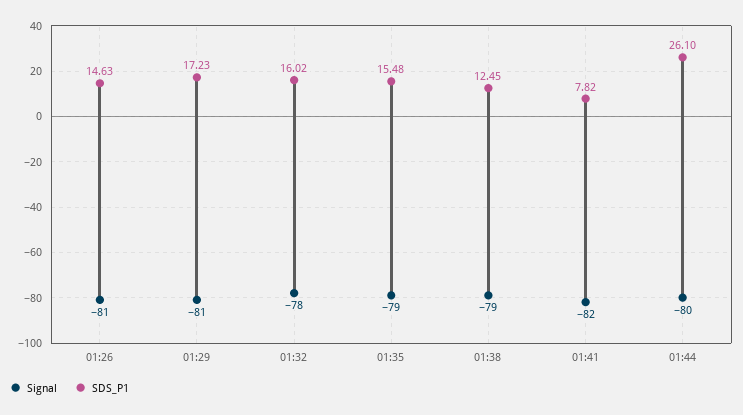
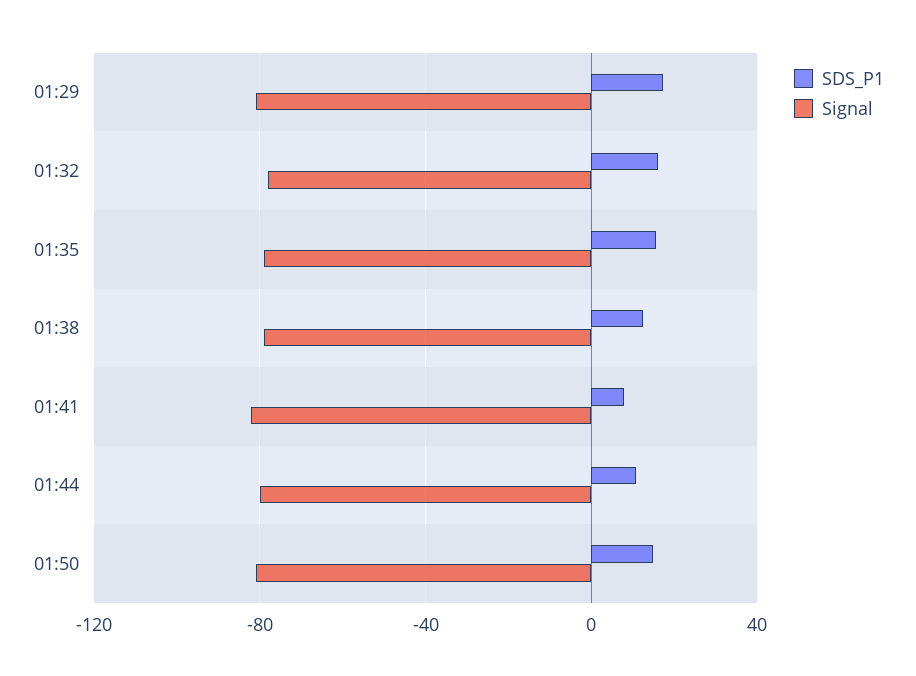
Signal, 01:26: -81 -> none
SDS_P1, 01:26: 14.63 -> none
SDS_P1, 01:44: 26.1 -> 10
SDS_P1, 01:50: none -> 15
Signal, 01:50: none -> -80

